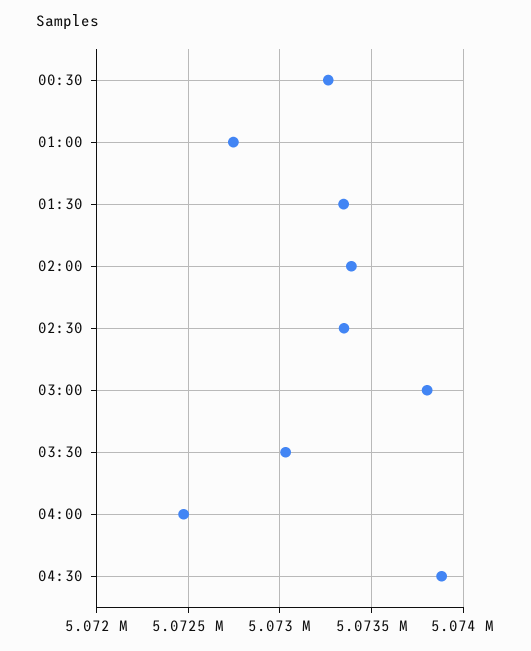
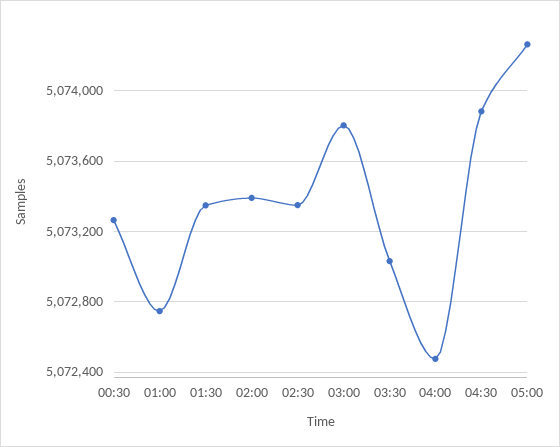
05:00: none -> 5074250

